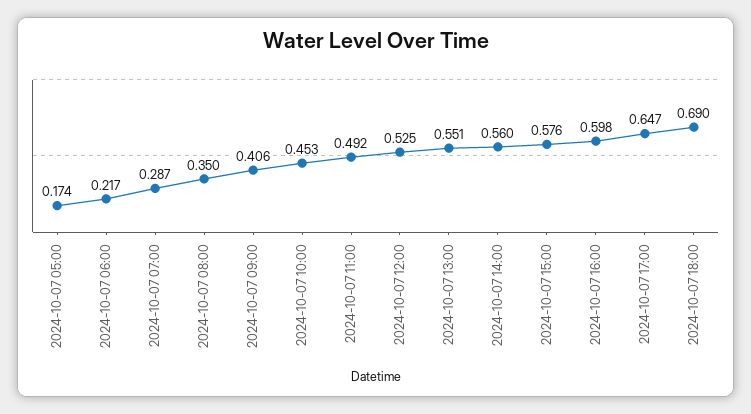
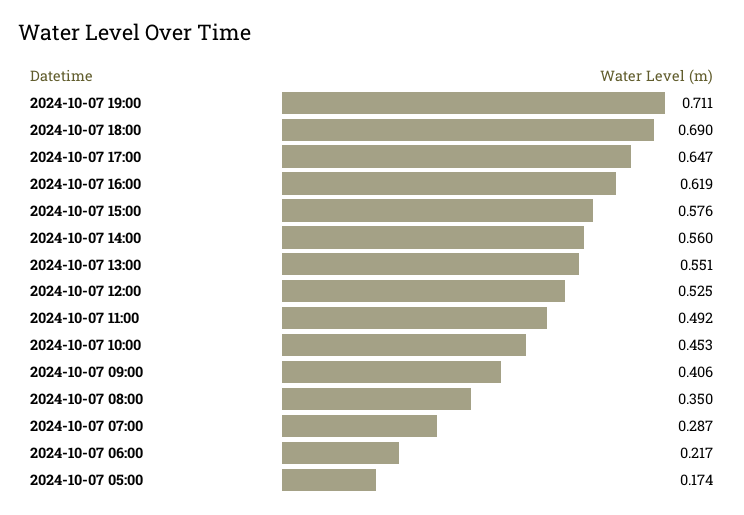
2024-10-07 16:00: 0.598 -> 0.619
2024-10-07 19:00: none -> 0.711

